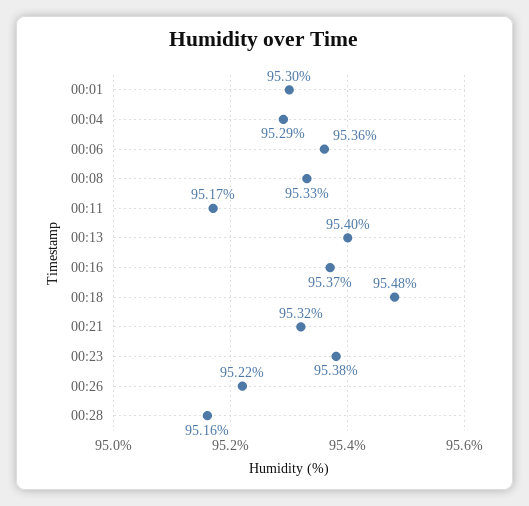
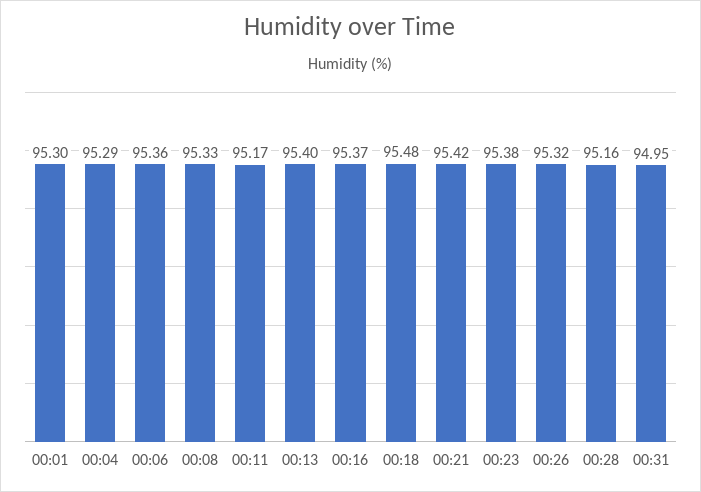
00:21: 95.32 -> 95.42
00:26: 95.22 -> 95.32
00:31: none -> 94.95

